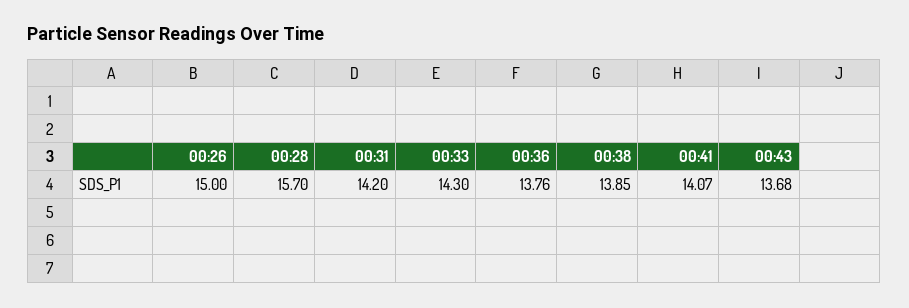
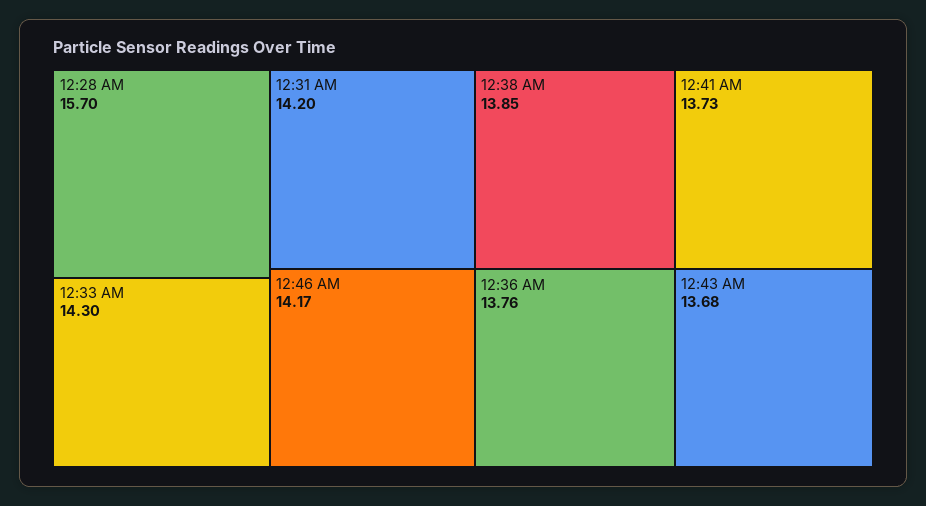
00:26: 15 -> none
00:41: 14.07 -> 13.73
12:46 AM: none -> 14.17

